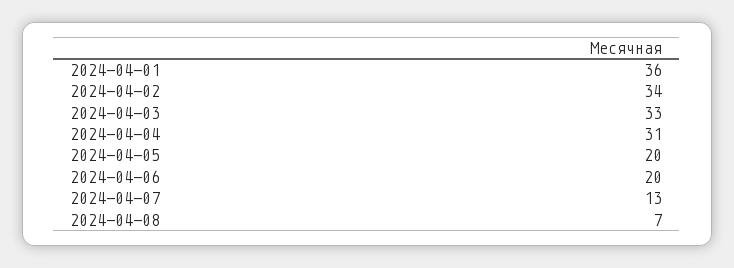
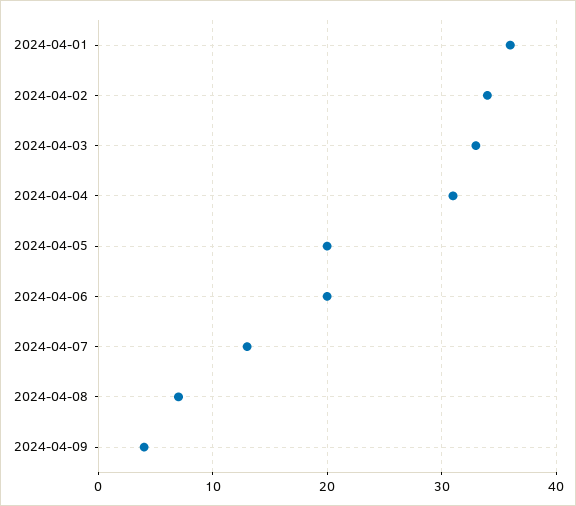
2024-04-09: none -> 4

